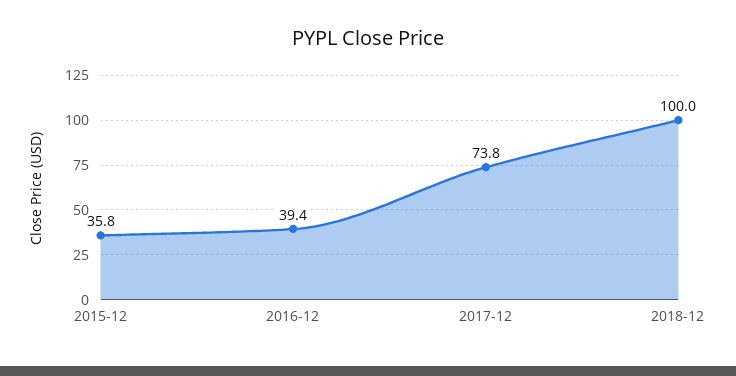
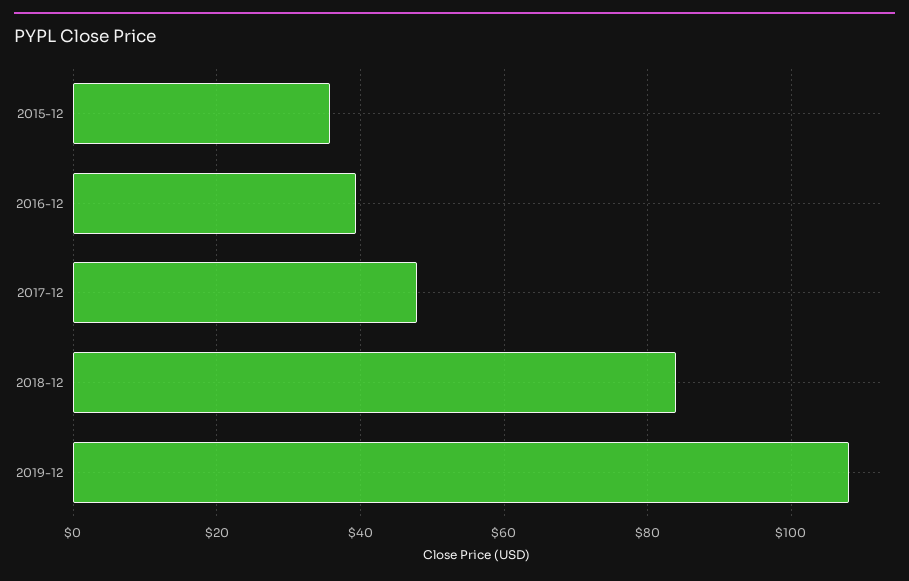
2017-12: 73.8 -> 48
2018-12: 100 -> 84
2019-12: none -> 108

